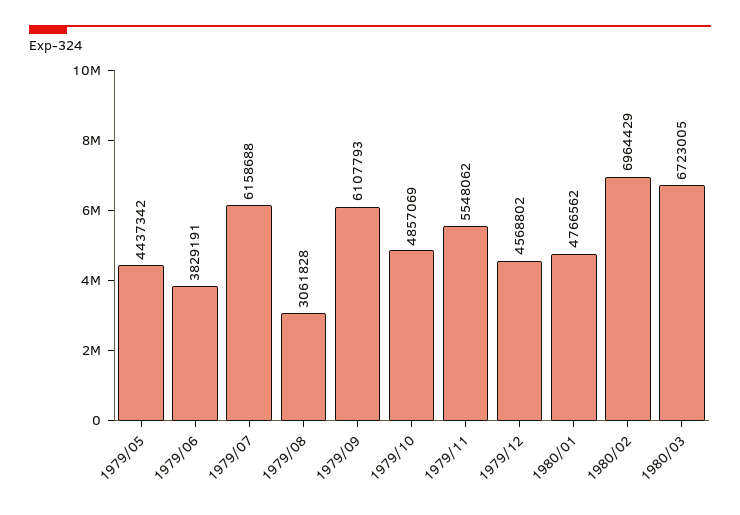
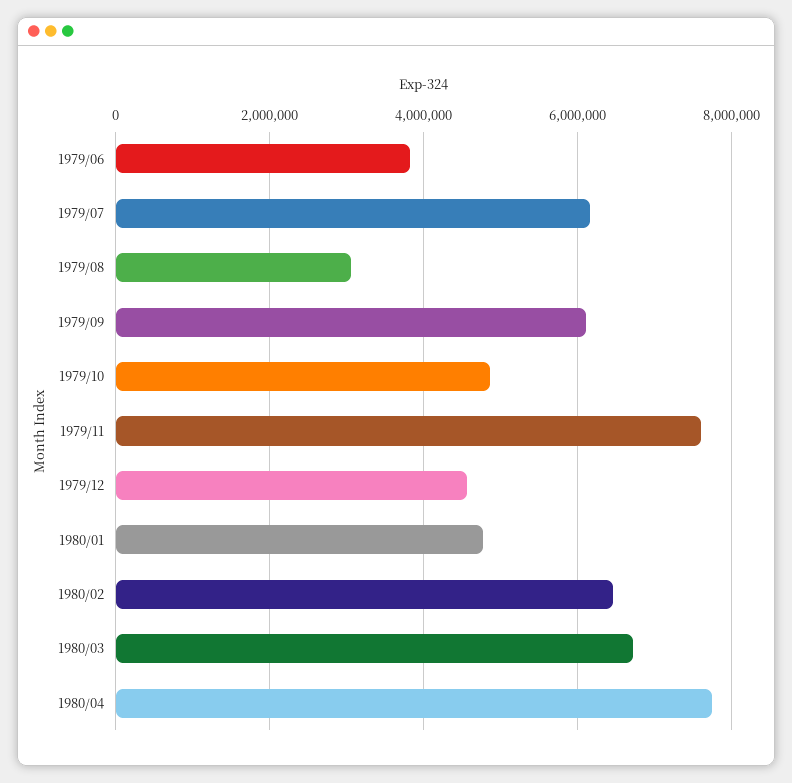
1979/05: 4437342 -> none
1979/11: 5548062 -> 7600000
1980/02: 6964429 -> 6400000
1980/04: none -> 7800000

